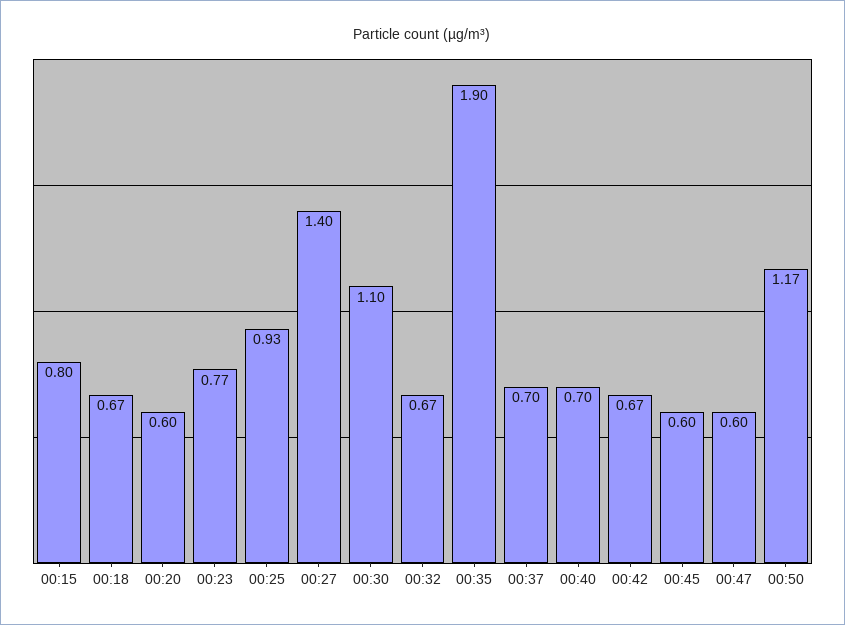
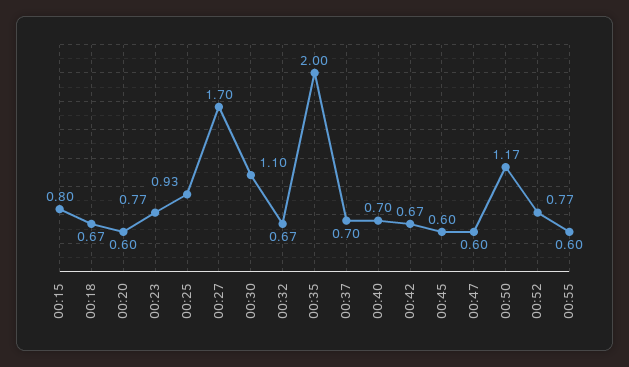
00:27: 1.4 -> 1.7
00:35: 1.9 -> 2
00:52: none -> 0.77
00:55: none -> 0.6

